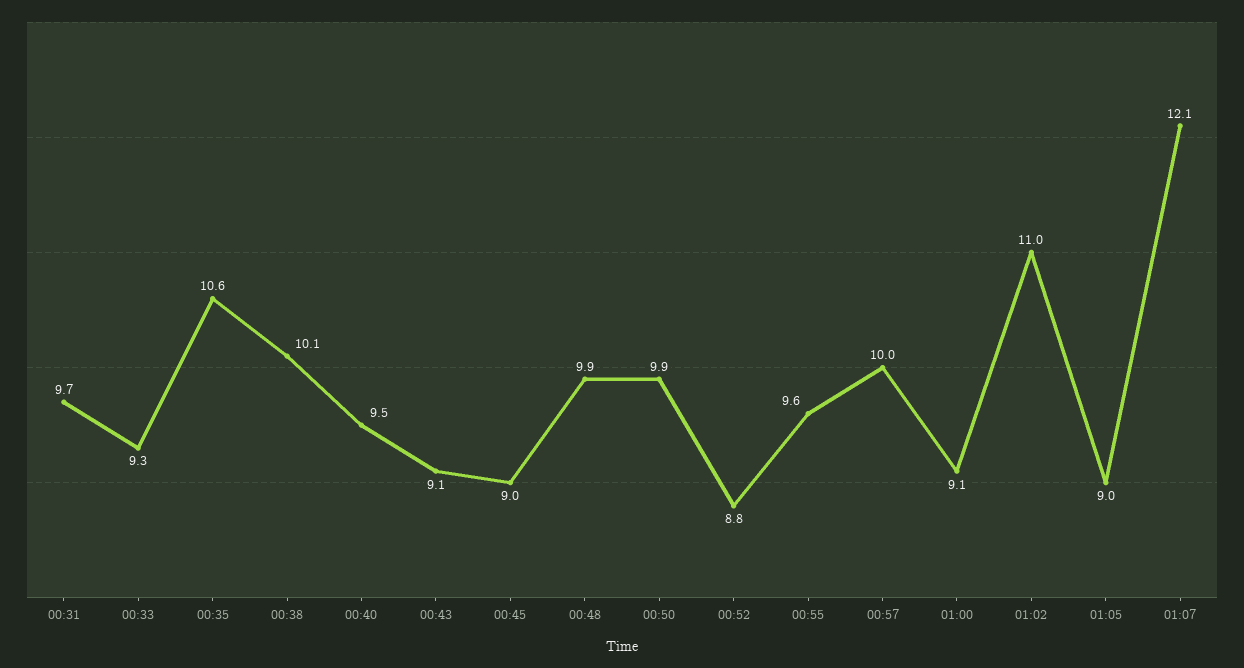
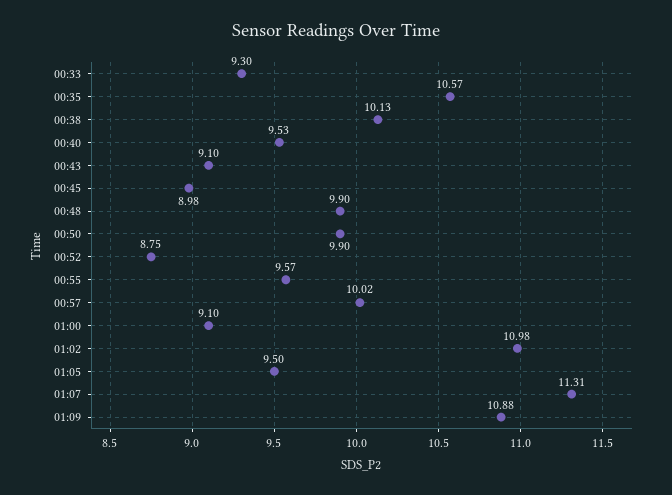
00:31: 9.7 -> none
01:05: 9 -> 9.5
01:07: 12.1 -> 11.31
01:09: none -> 10.88

